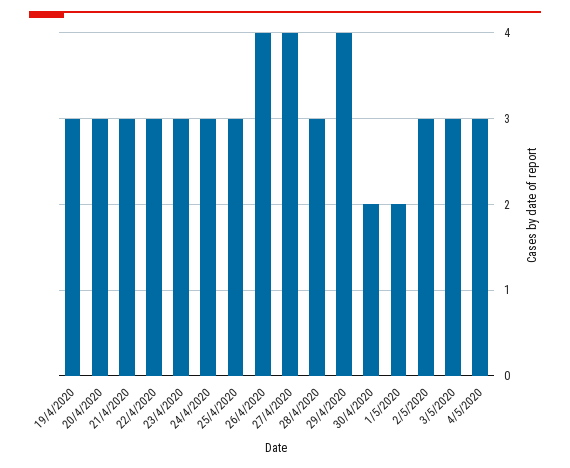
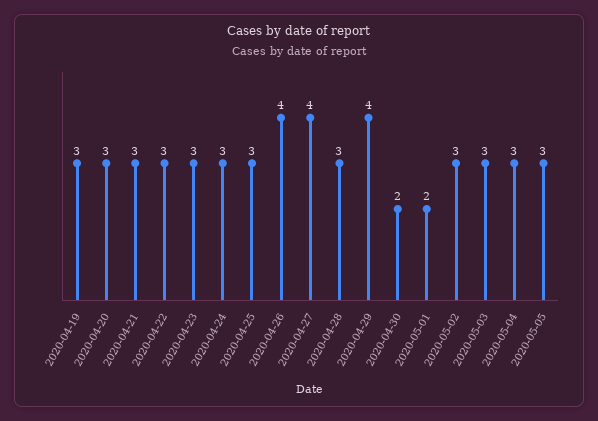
2020-05-05: none -> 3

